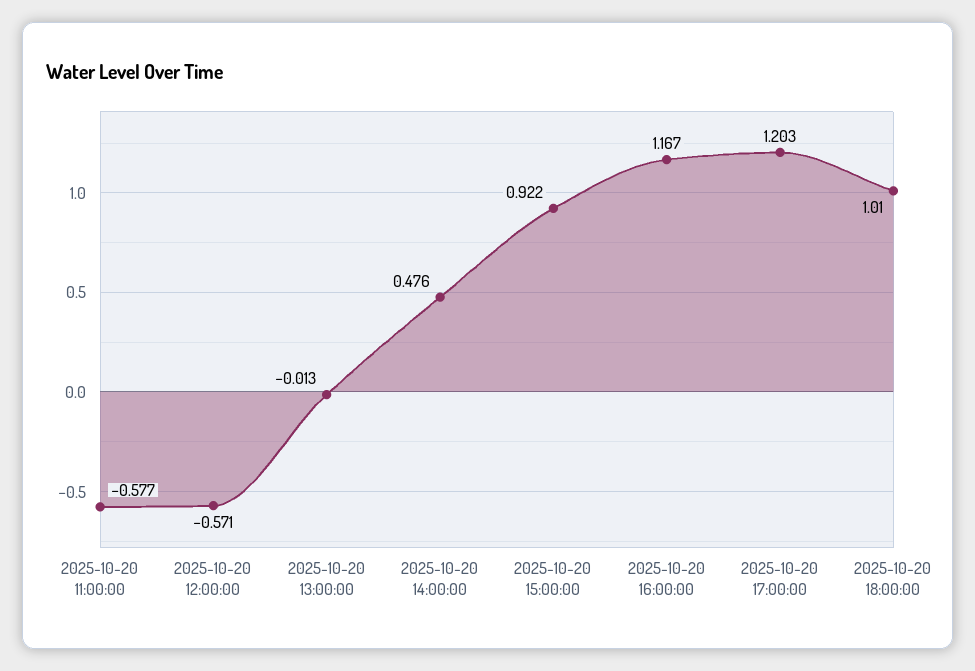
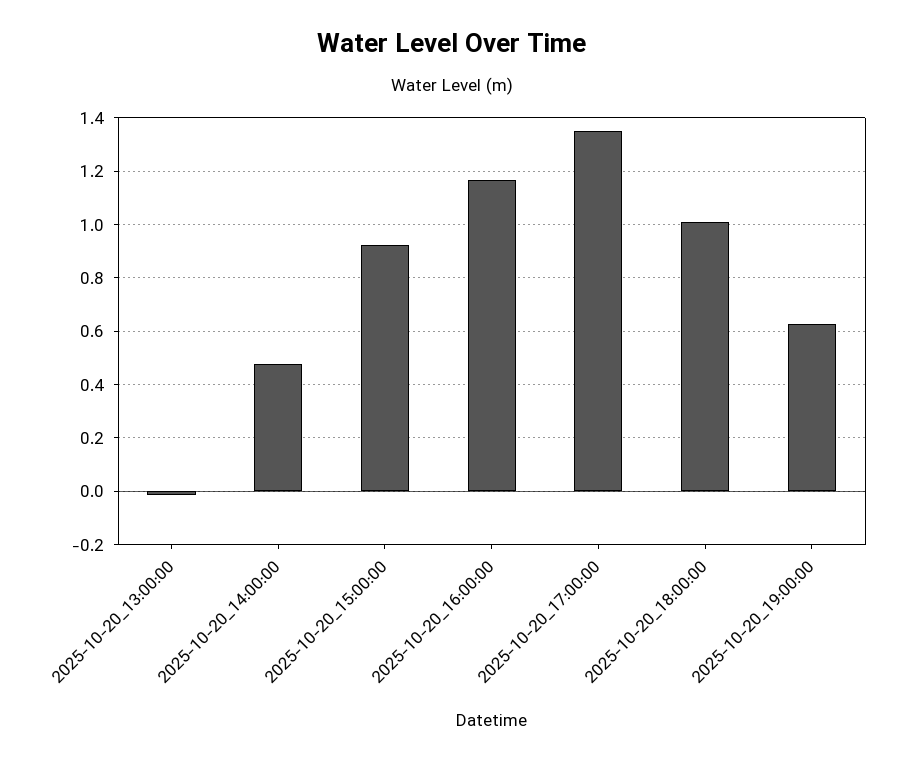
2025-10-20 11:00:00: -0.577 -> none
2025-10-20 12:00:00: -0.571 -> none
2025-10-20 17:00:00: 1.203 -> 1.35
2025-10-20_19:00:00: none -> 0.625

